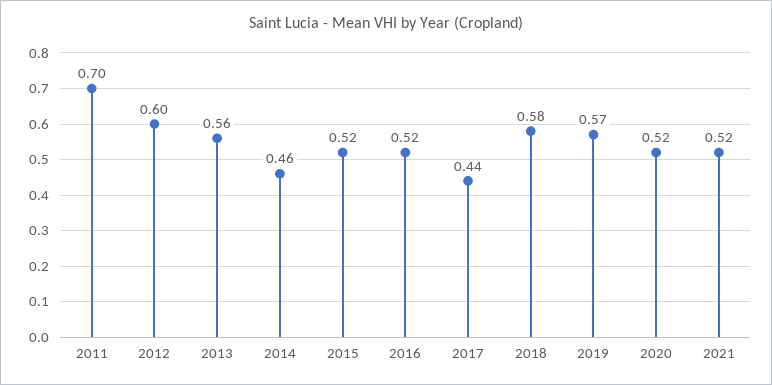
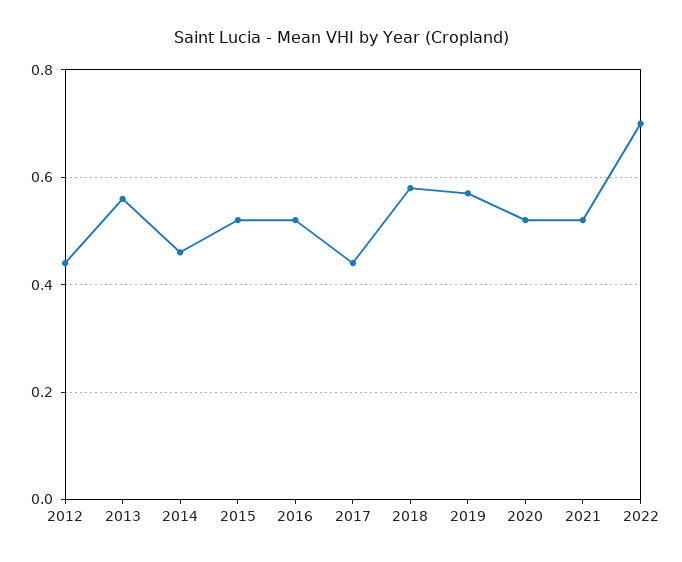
2011: 0.7 -> none
2012: 0.6 -> 0.45
2022: none -> 0.7

